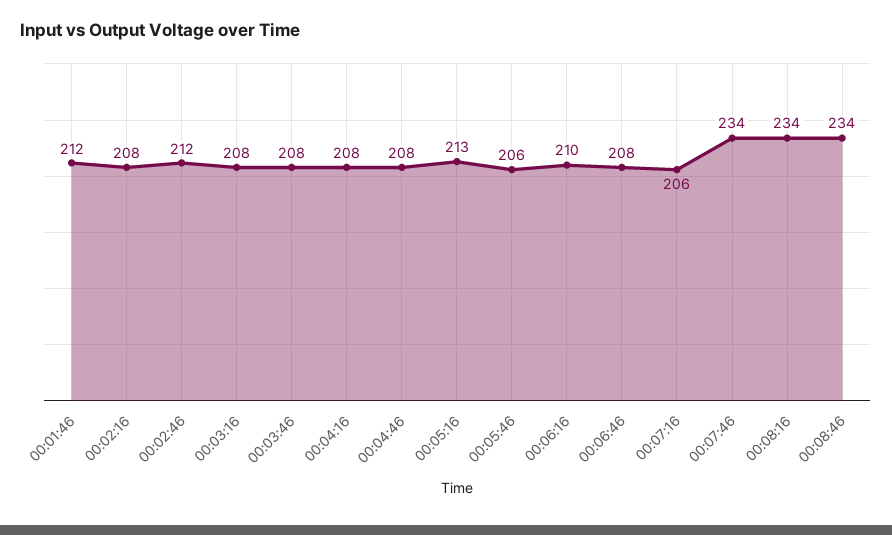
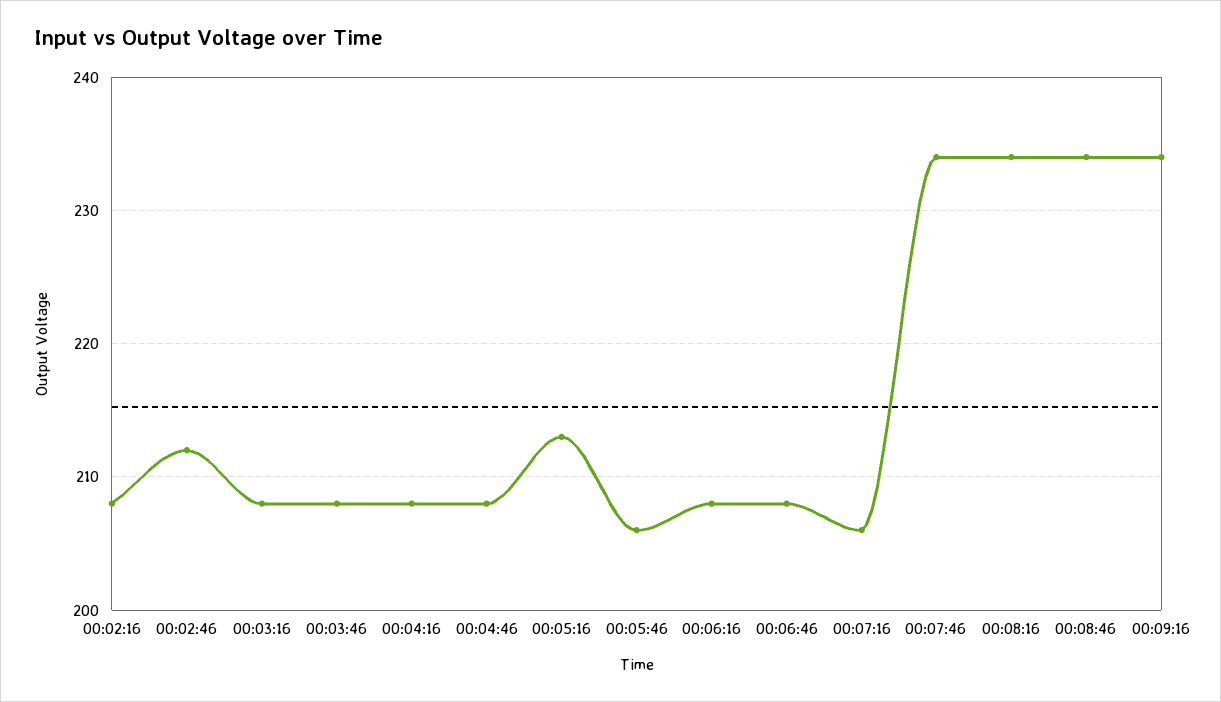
00:01:46: 212 -> none
00:06:16: 210 -> 208
00:09:16: none -> 234

